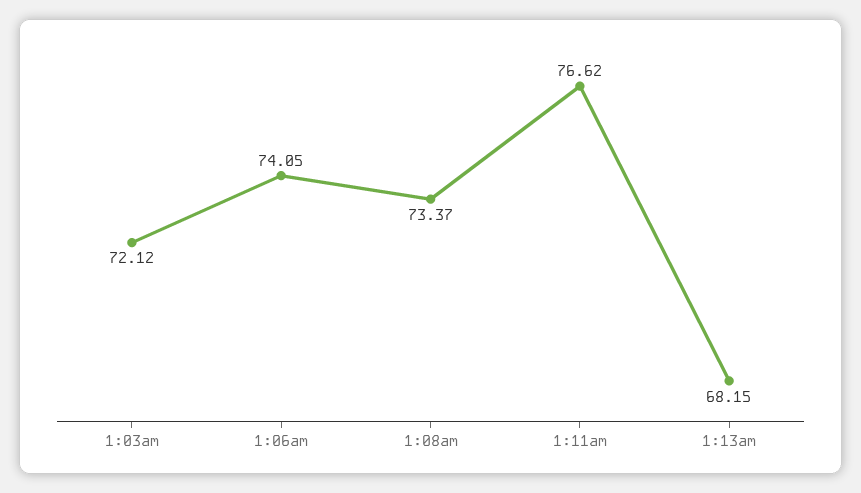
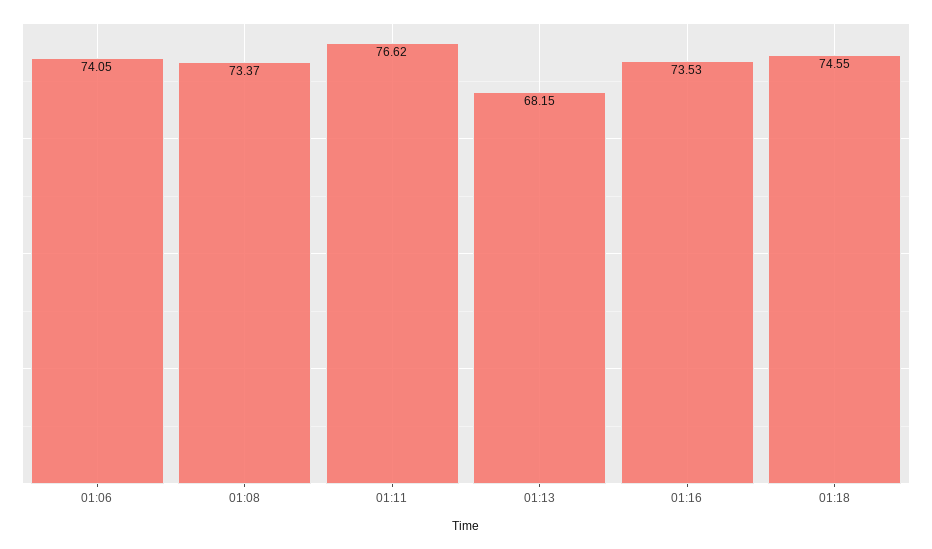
1:03am: 72.12 -> none
01:16: none -> 73.53
01:18: none -> 74.55

